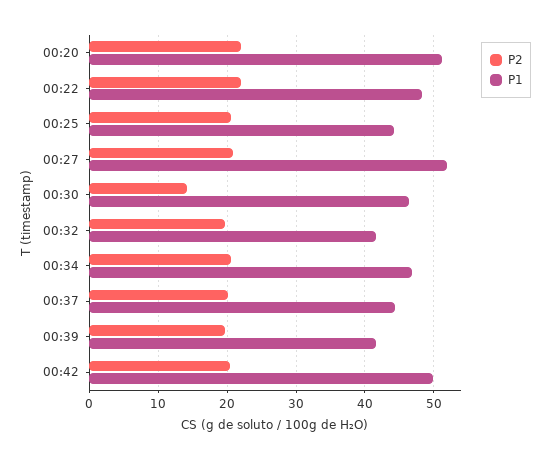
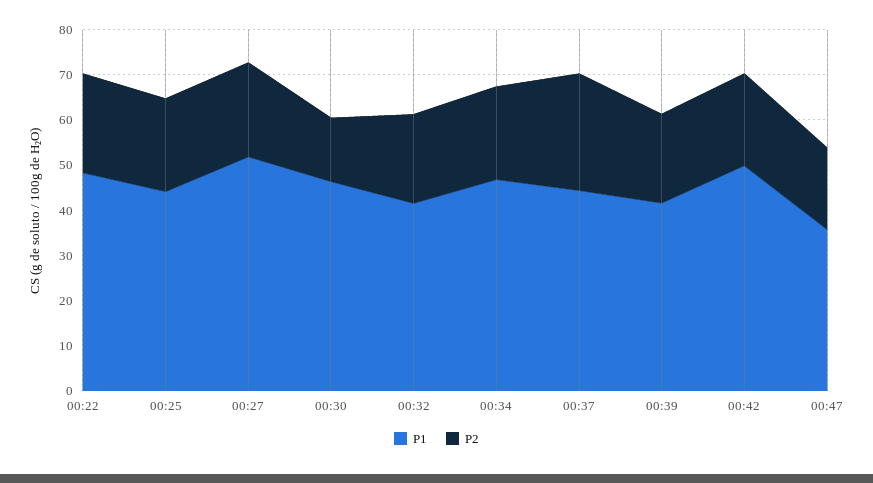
P2, 00:20: 22 -> none
P1, 00:20: 51 -> none
P2, 00:37: 20 -> 26
P1, 00:47: none -> 36
P2, 00:47: none -> 18

